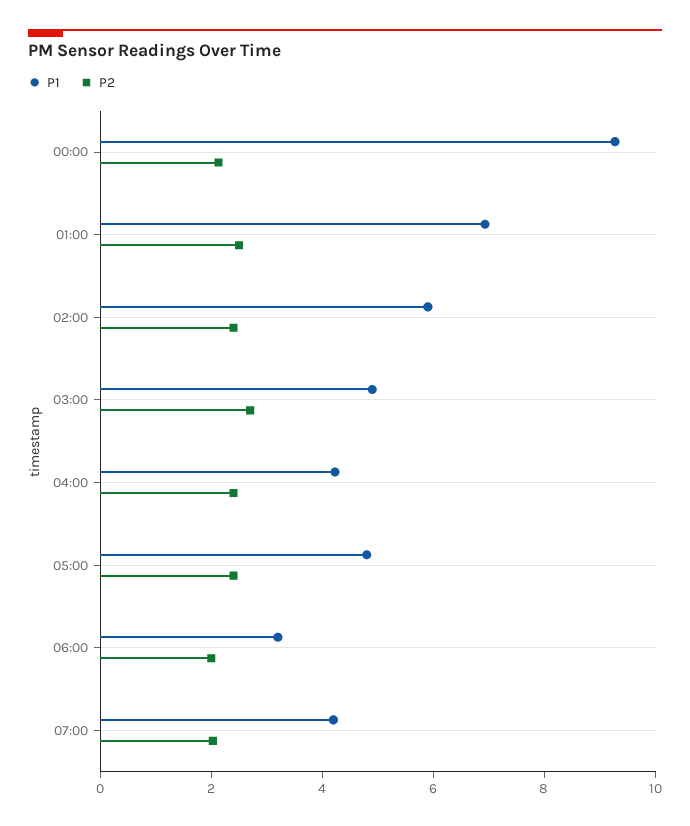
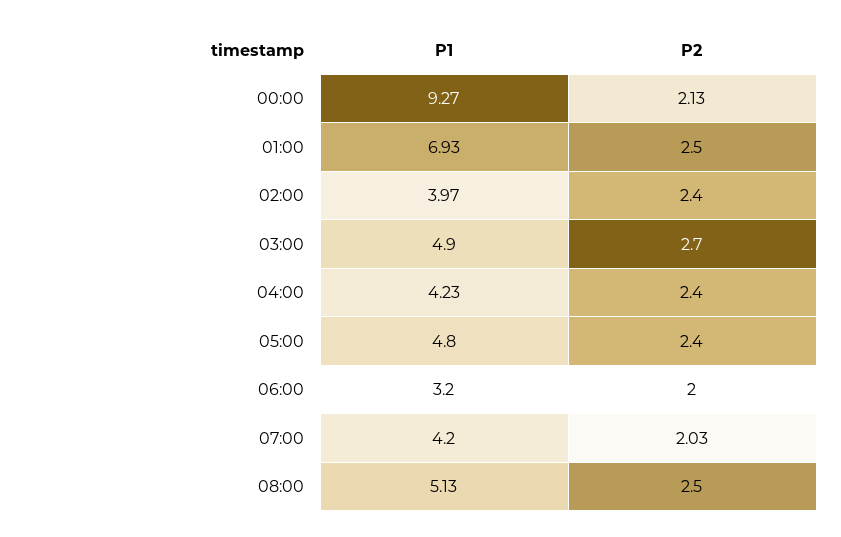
P1, 02:00: 6 -> 3.97
P1, 08:00: none -> 5.13
P2, 08:00: none -> 2.5

